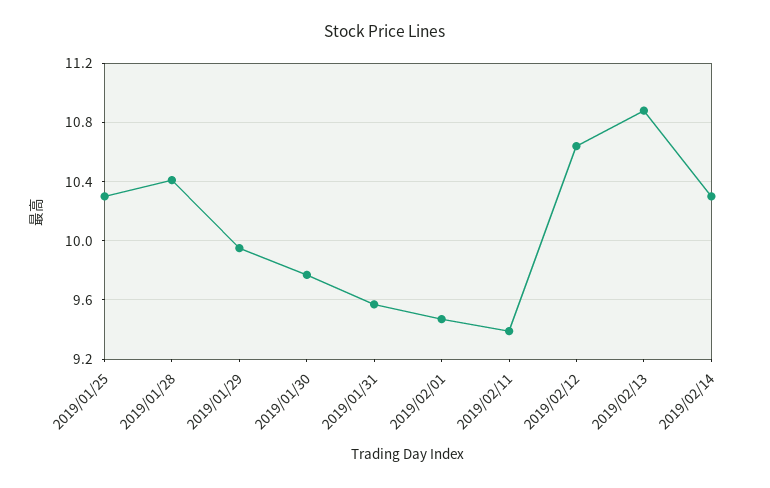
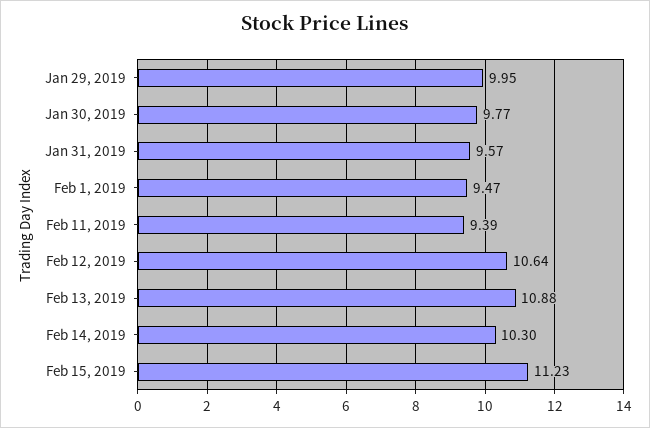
2019/01/25: 10.3 -> none
2019/01/28: 10.4 -> none
Feb 15, 2019: none -> 11.23

